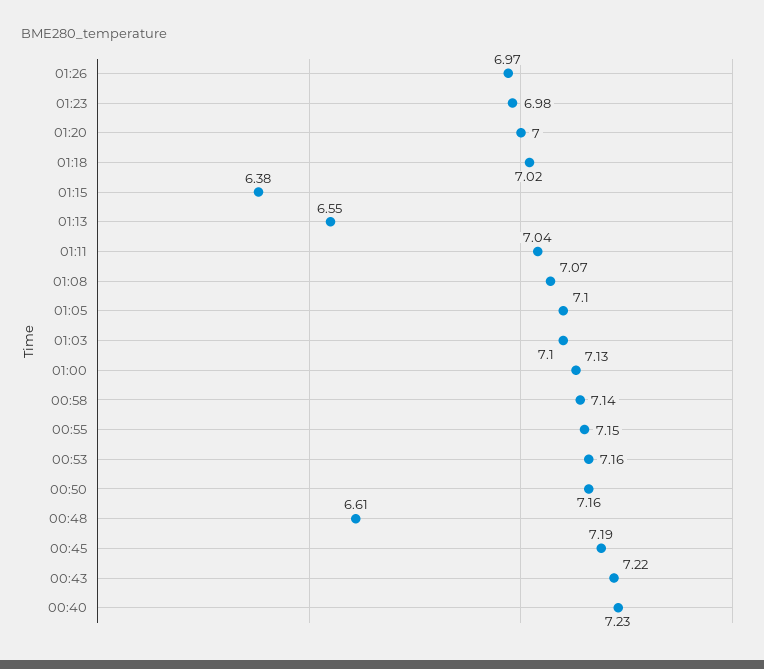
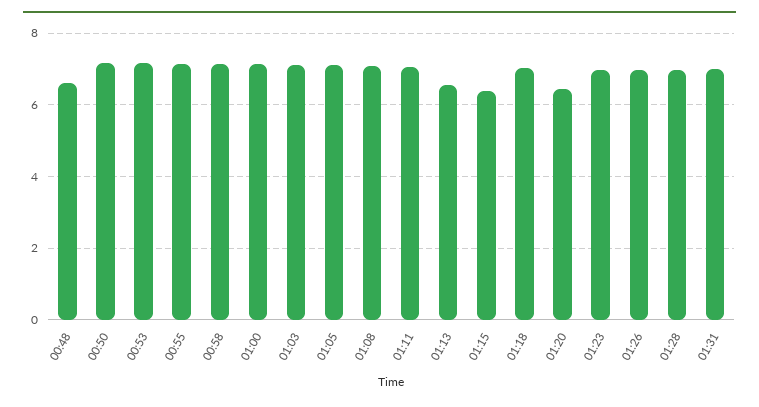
01:20: 7 -> 6.4
00:45: 7.19 -> none
00:43: 7.22 -> none
00:40: 7.23 -> none
01:28: none -> 7
01:31: none -> 7

